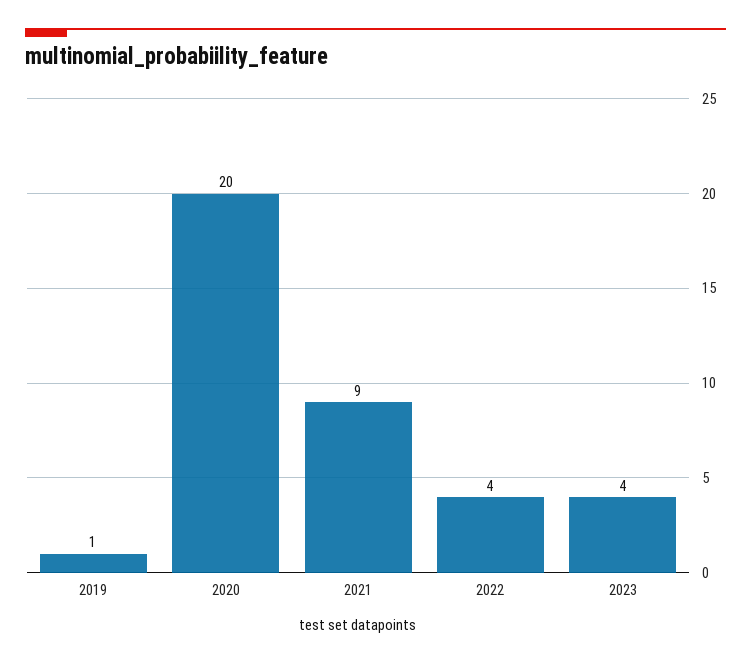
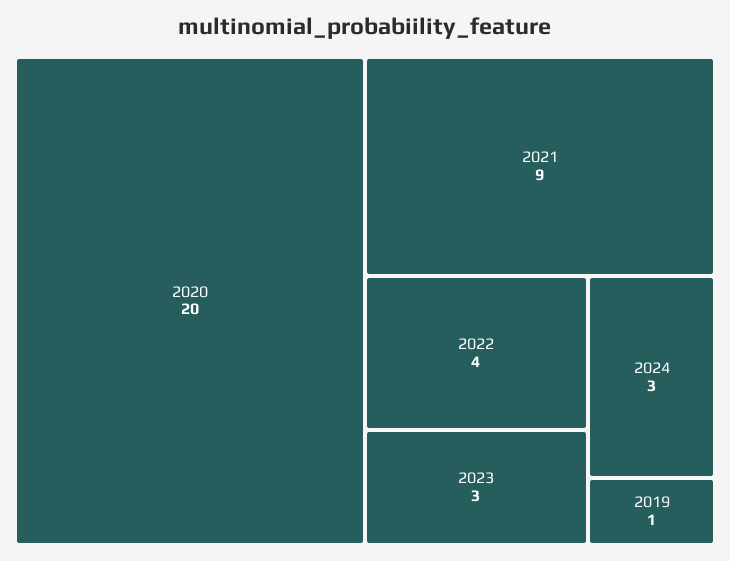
2023: 4 -> 3
2024: none -> 3

